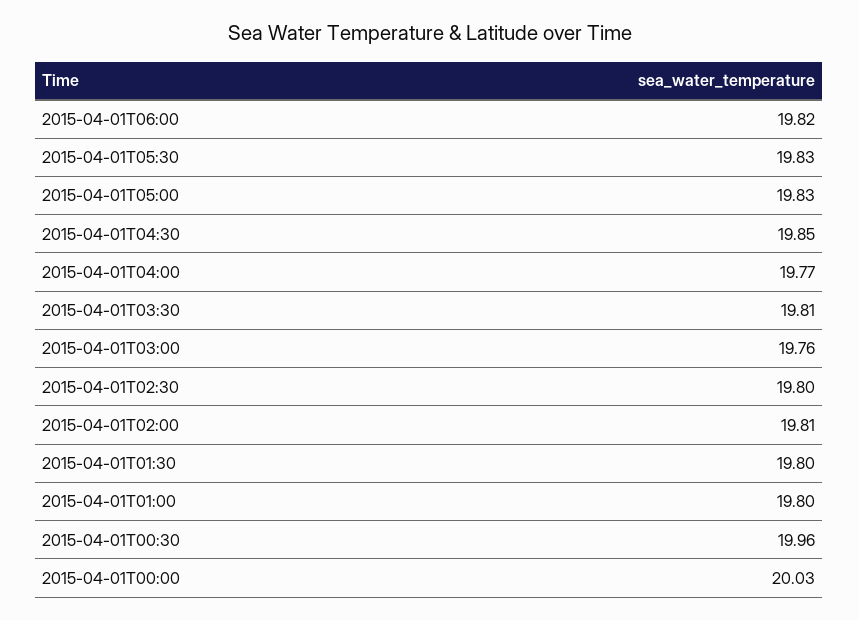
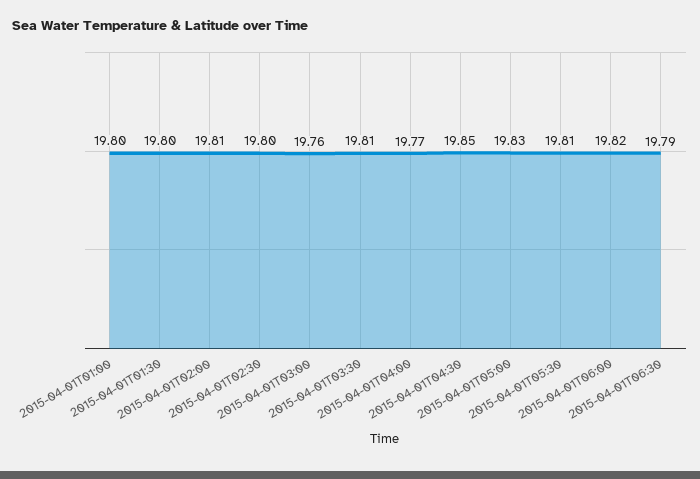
2015-04-01T05:30: 19.83 -> 19.81
2015-04-01T00:30: 19.96 -> none
2015-04-01T00:00: 20.03 -> none
2015-04-01T06:30: none -> 19.79

